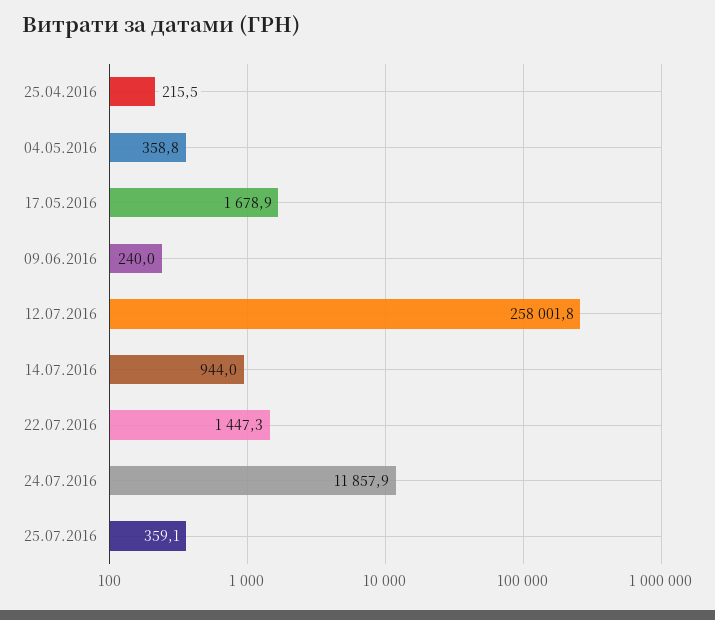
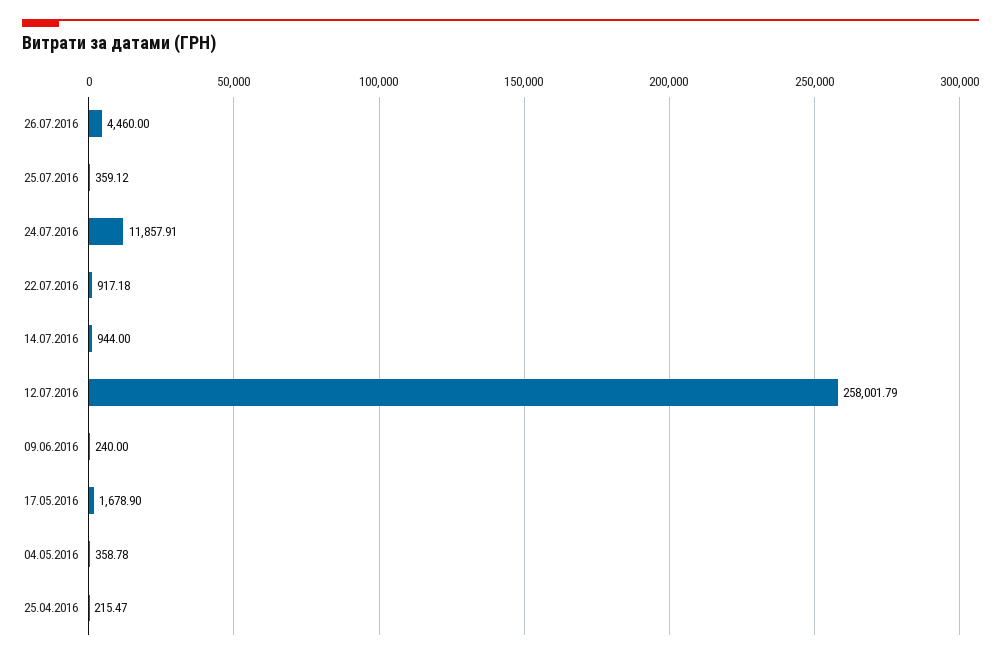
22.07.2016: 1447.3 -> 917.18
26.07.2016: none -> 4460

